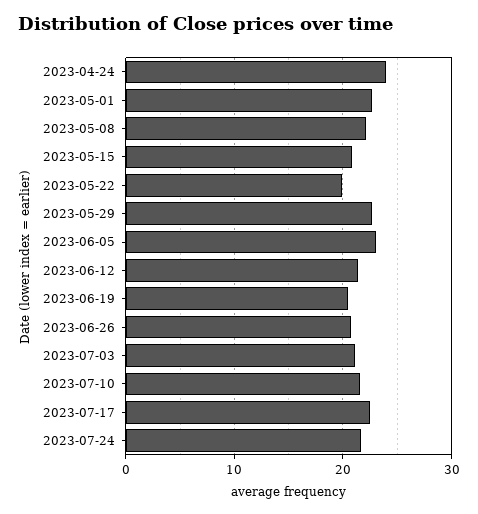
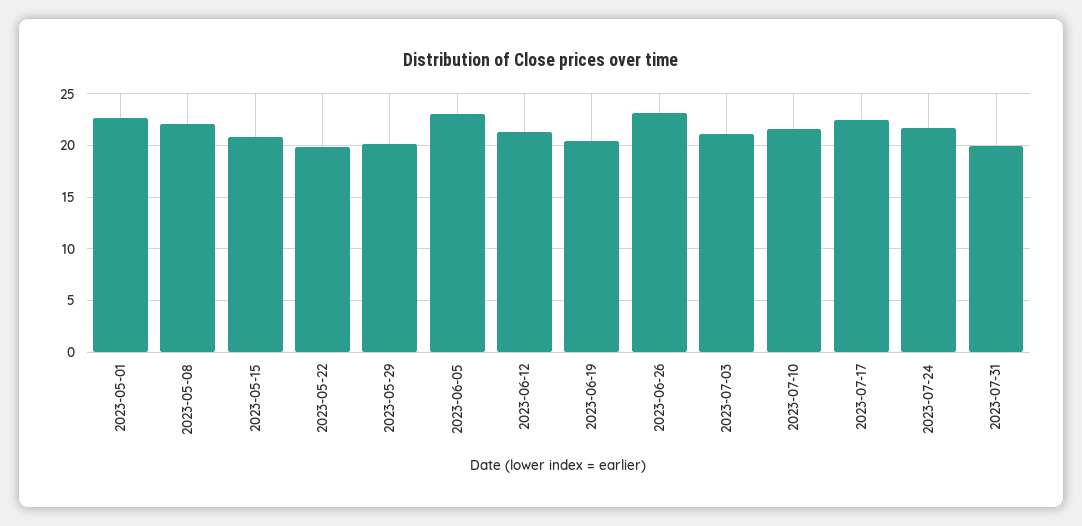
2023-04-24: 24 -> none
2023-05-29: 23 -> 20
2023-06-26: 21 -> 23
2023-07-31: none -> 20

